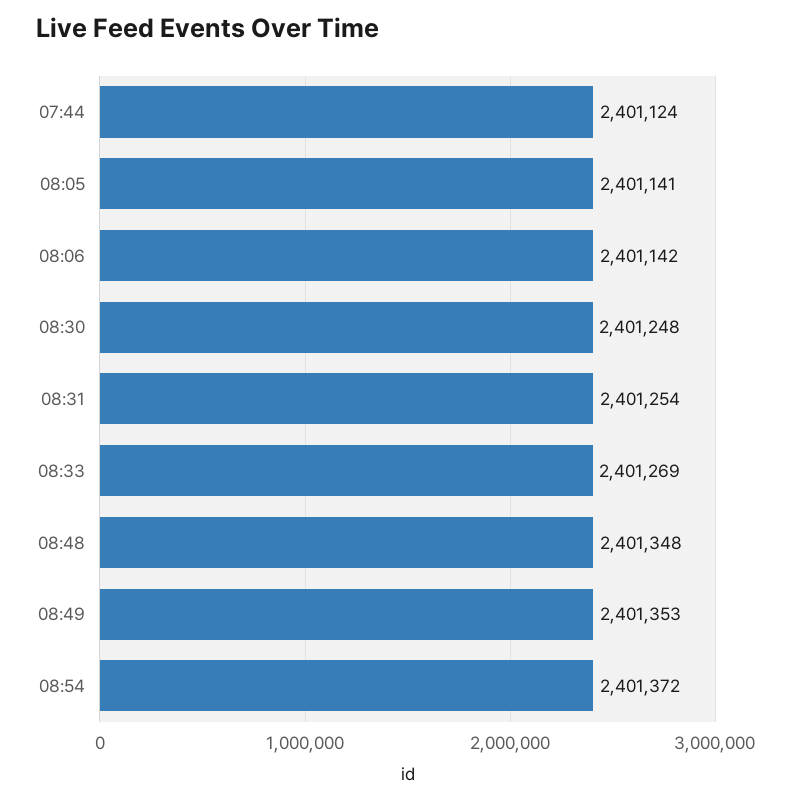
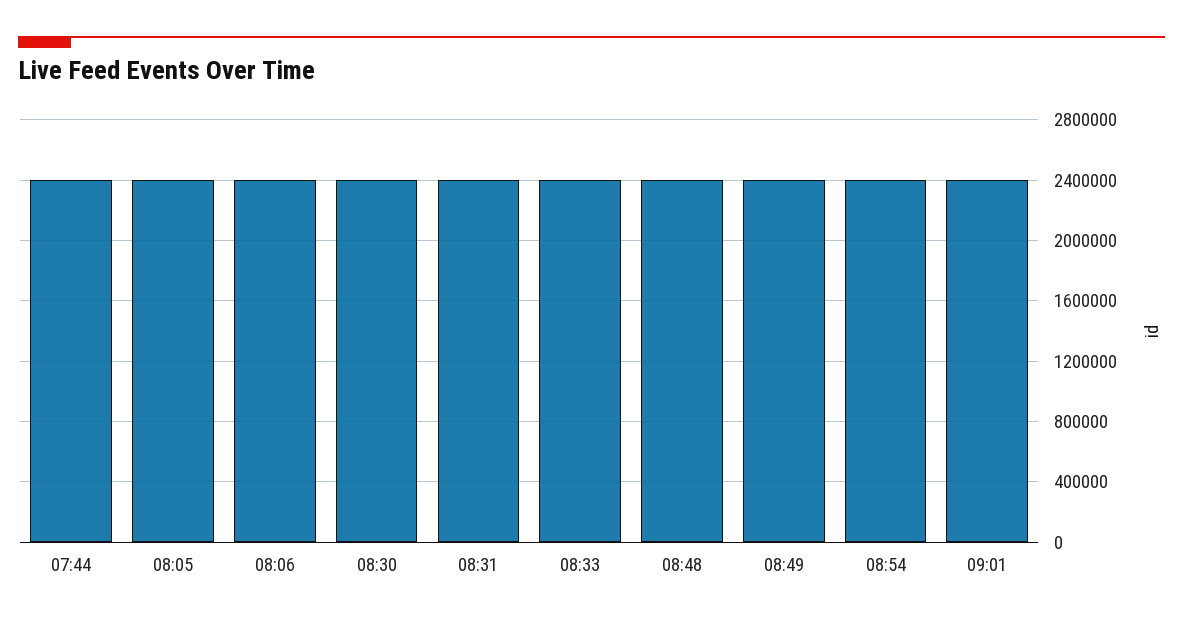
09:01: none -> 2400000

